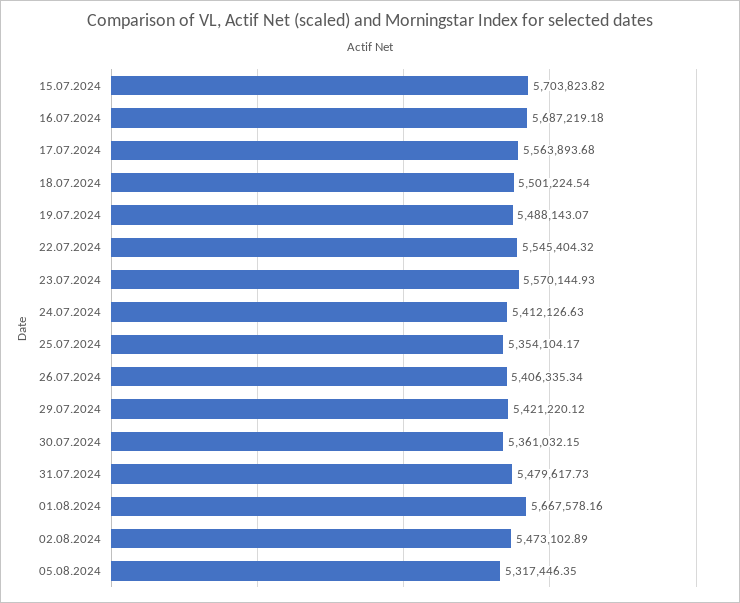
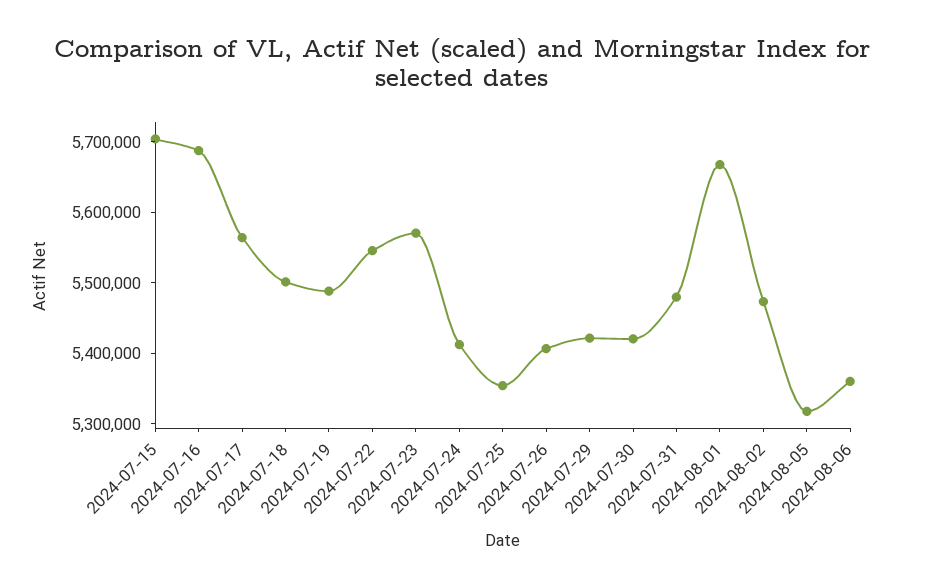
30.07.2024: 5361032.15 -> 5420000
2024-08-06: none -> 5360000

